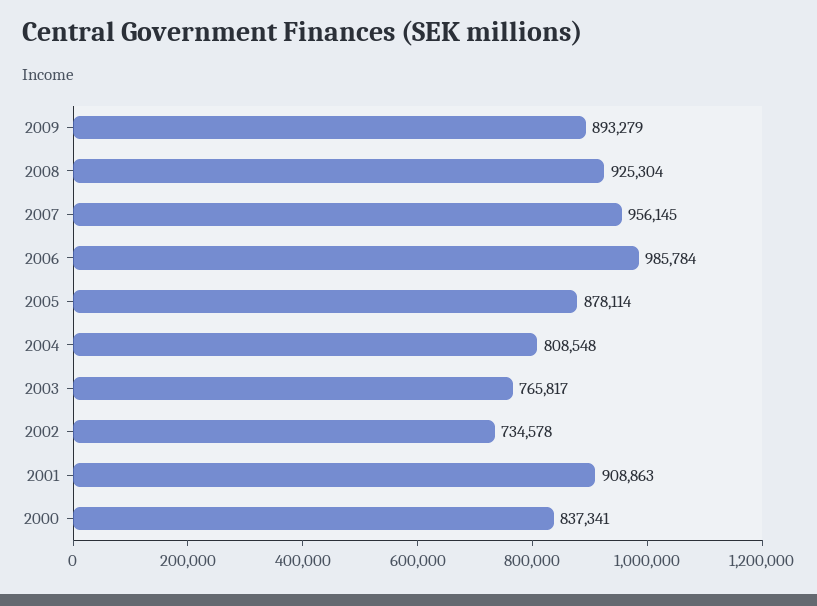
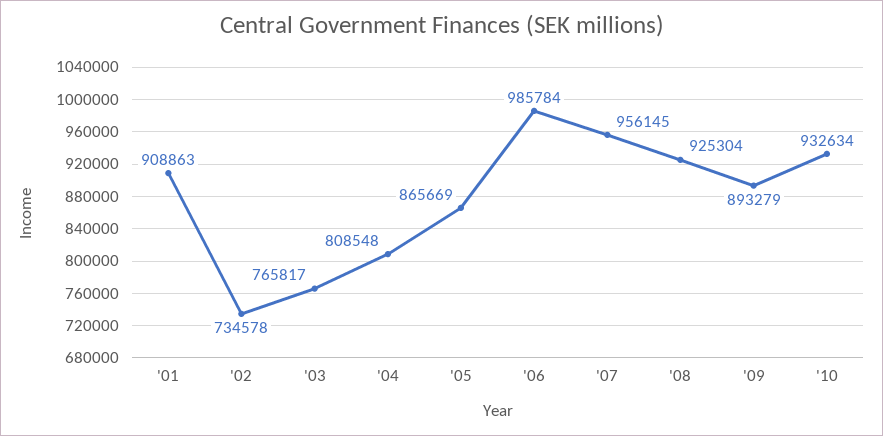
2005: 878114 -> 865669
2000: 837341 -> none
'10: none -> 932634

